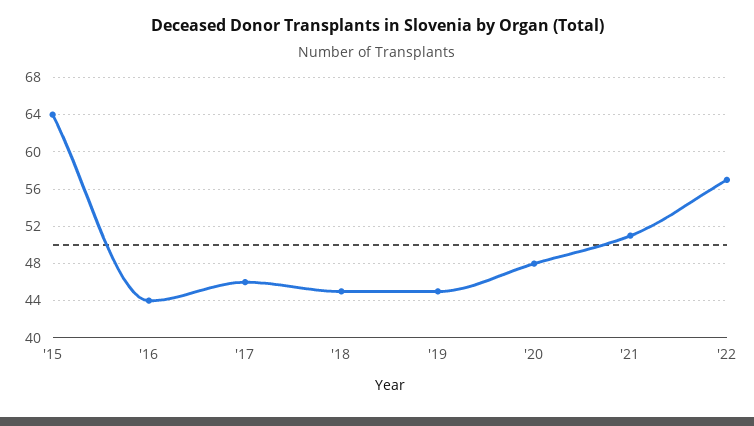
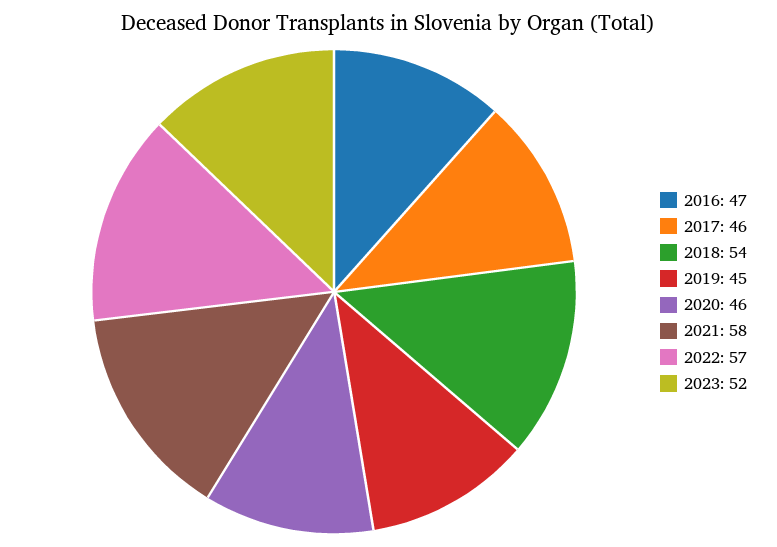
'15: 64 -> none
'16: 44 -> 47
'18: 45 -> 54
'20: 48 -> 46
'21: 51 -> 58
2023: none -> 52

